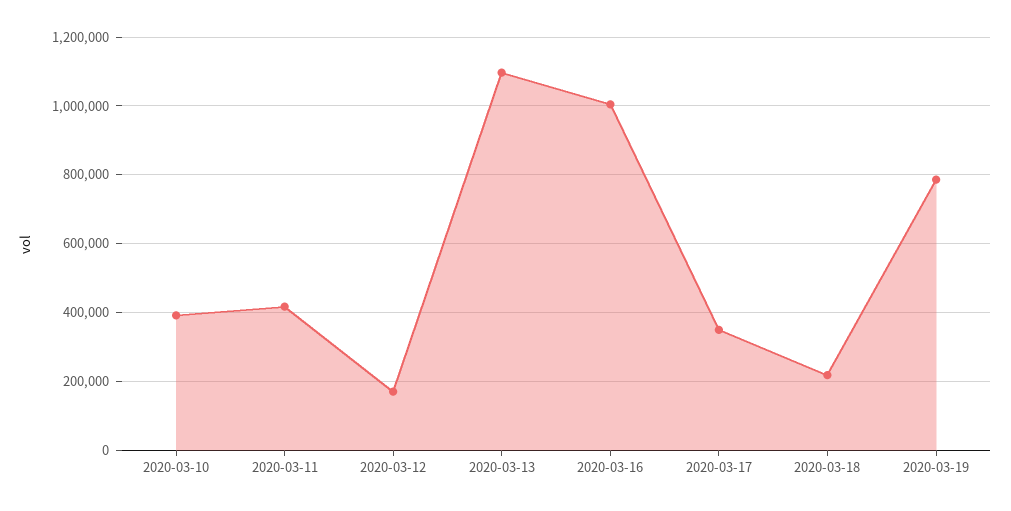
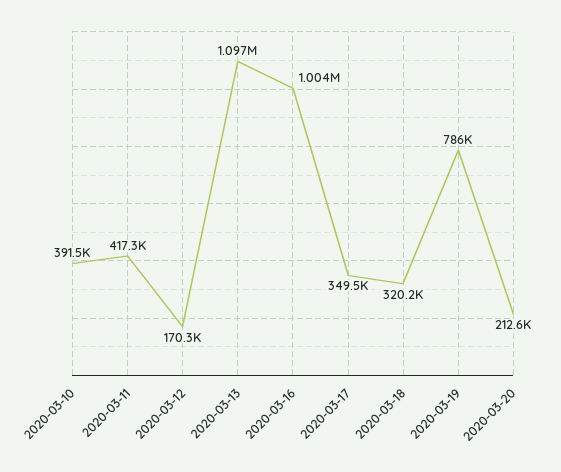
2020-03-18: 220000 -> 320200
2020-03-20: none -> 212600

